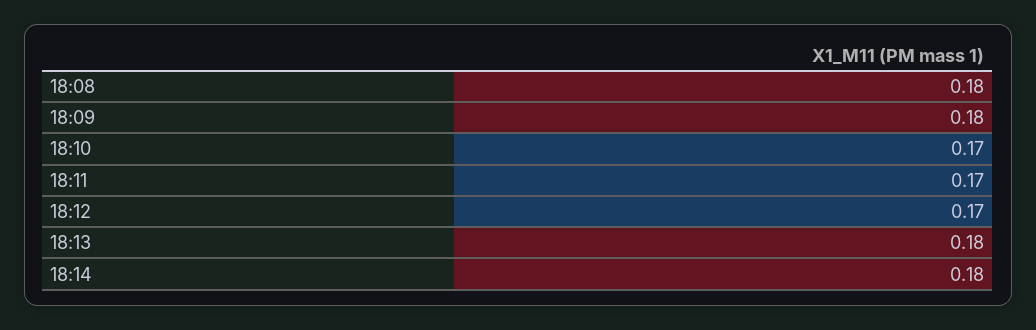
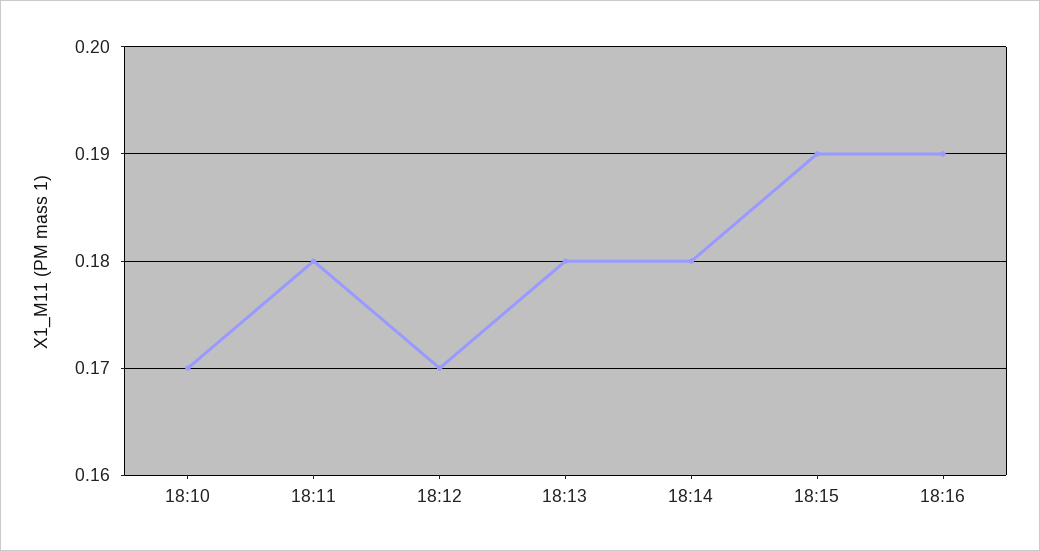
18:08: 0.18 -> none
18:09: 0.18 -> none
18:11: 0.17 -> 0.18
18:15: none -> 0.19
18:16: none -> 0.19

